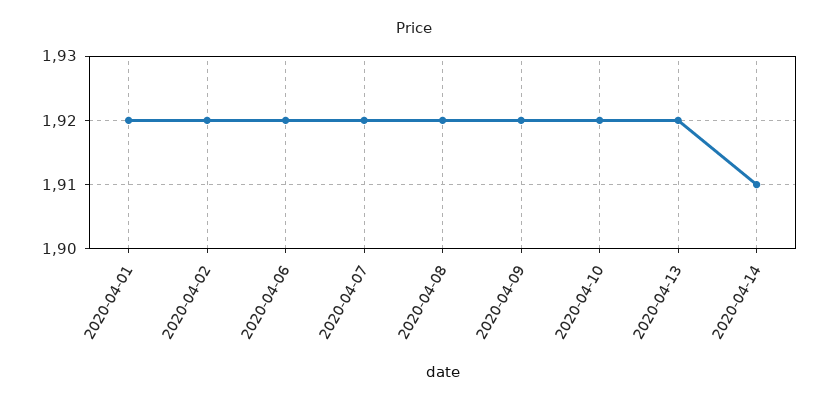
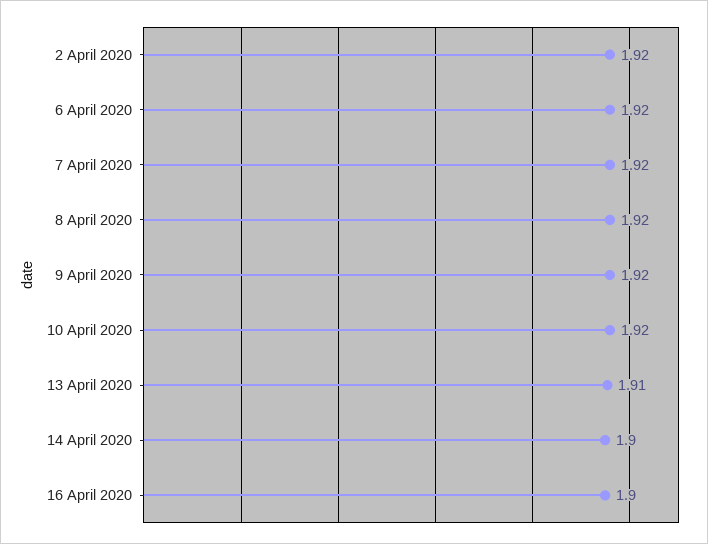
2020-04-01: 1.92 -> none
2020-04-13: 1.92 -> 1.91
2020-04-14: 1.91 -> 1.9
16 April 2020: none -> 1.9

